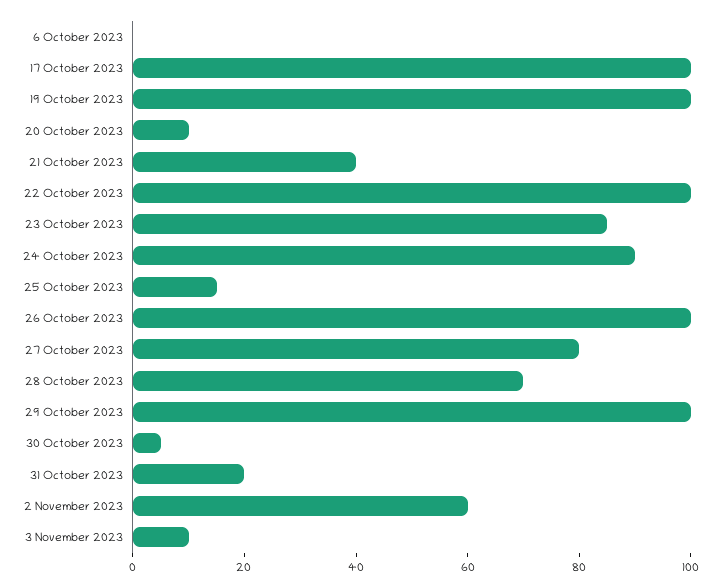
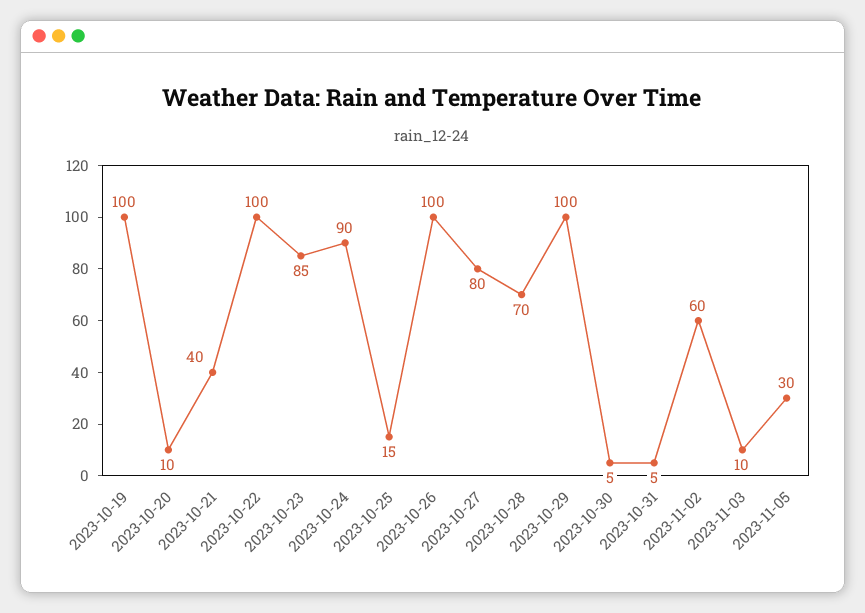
6 October 2023: 0 -> none
17 October 2023: 100 -> none
31 October 2023: 20 -> 5
2023-11-05: none -> 30

